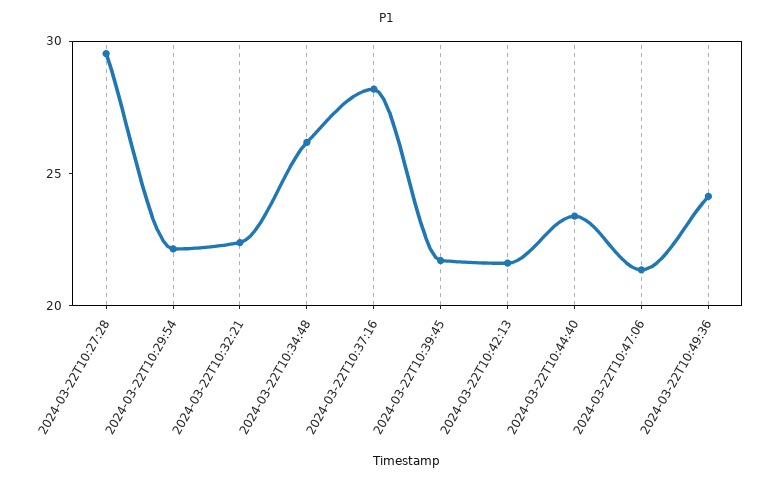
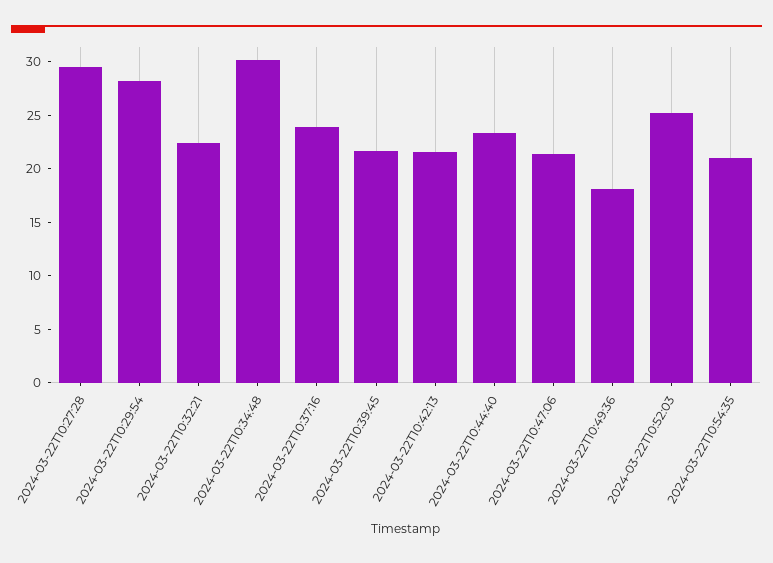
2024-03-22T10:29:54: 22 -> 28
2024-03-22T10:34:48: 26 -> 30
2024-03-22T10:37:16: 28 -> 24
2024-03-22T10:49:36: 24 -> 18
2024-03-22T10:52:03: none -> 25
2024-03-22T10:54:35: none -> 21

